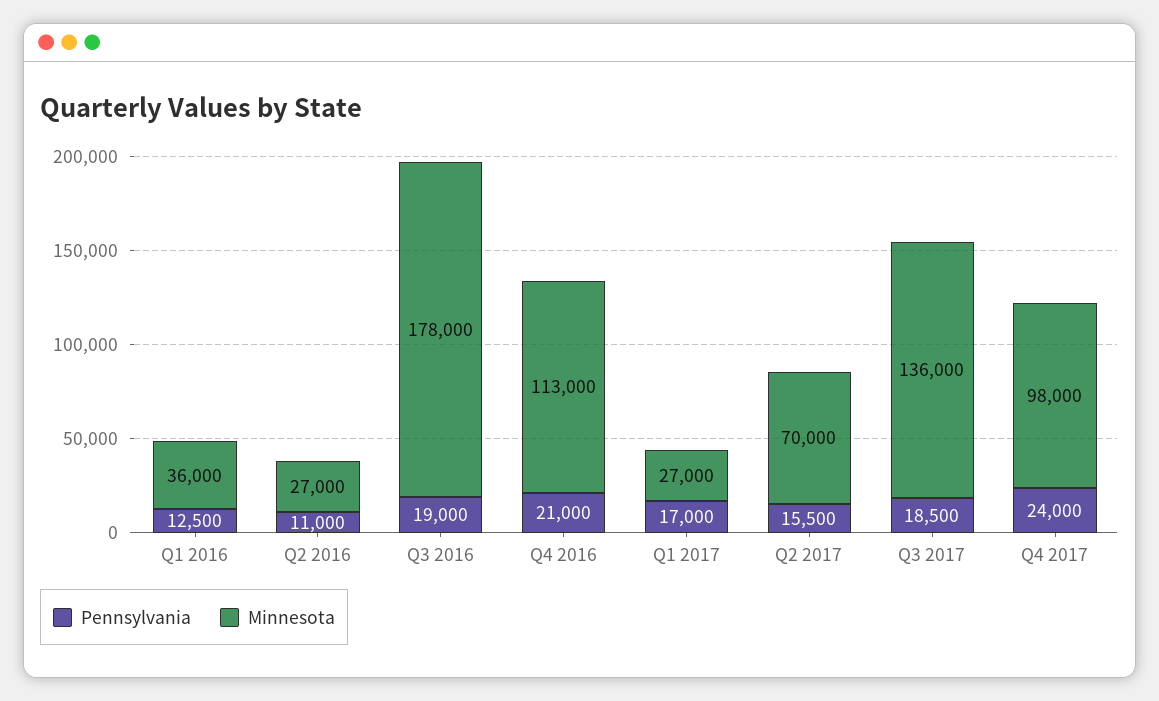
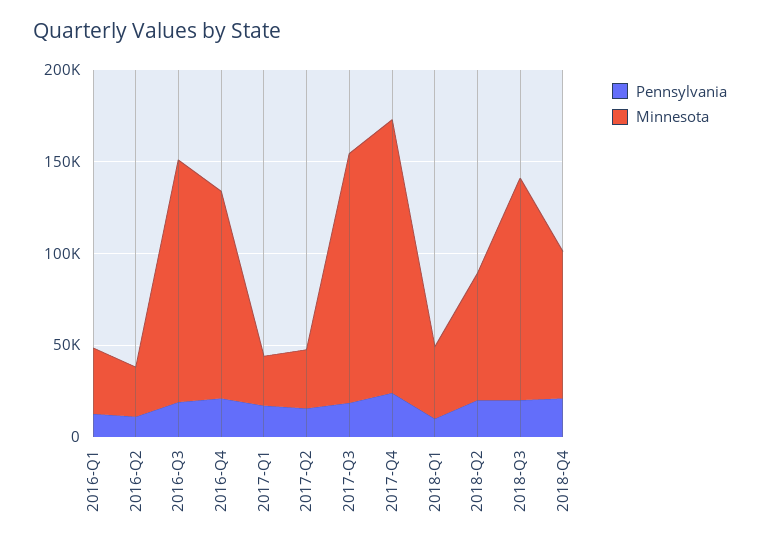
Minnesota, Q3 2016: 178000 -> 130000
Minnesota, Q2 2017: 70000 -> 30000
Minnesota, Q4 2017: 98000 -> 150000
Pennsylvania, 2018-Q1: none -> 10000
Minnesota, 2018-Q1: none -> 40000
Pennsylvania, 2018-Q2: none -> 20000
Minnesota, 2018-Q2: none -> 70000
Pennsylvania, 2018-Q3: none -> 20000
Minnesota, 2018-Q3: none -> 120000
Pennsylvania, 2018-Q4: none -> 20000
Minnesota, 2018-Q4: none -> 80000

